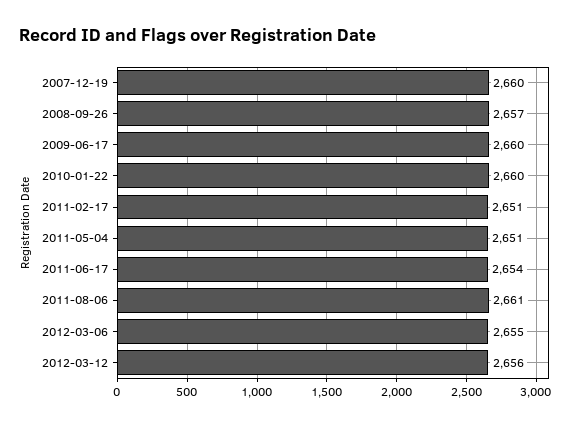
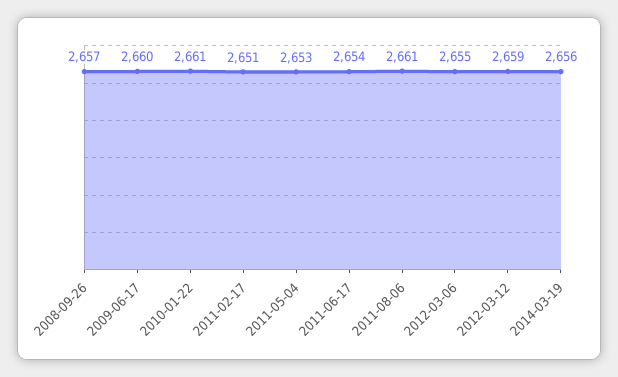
2007-12-19: 2660 -> none
2010-01-22: 2660 -> 2661
2011-05-04: 2651 -> 2653
2012-03-12: 2656 -> 2659
2014-03-19: none -> 2656

